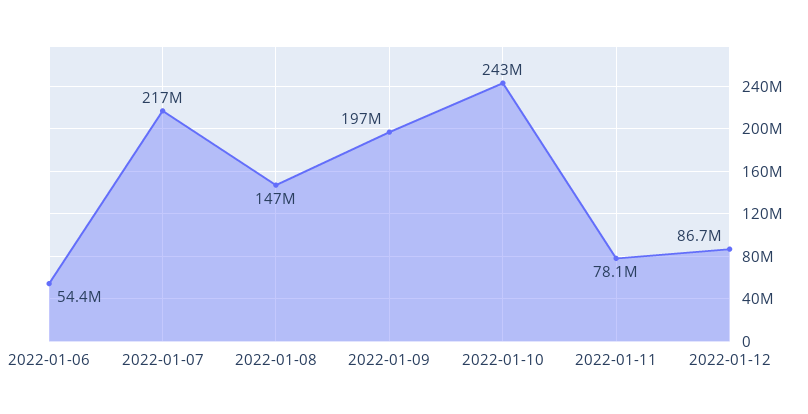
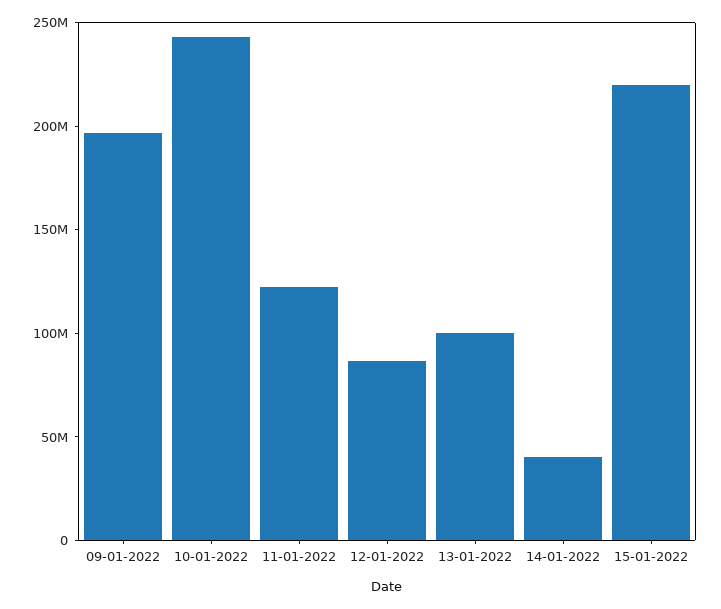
2022-01-06: 54400000 -> none
2022-01-07: 217000000 -> none
2022-01-08: 147000000 -> none
2022-01-11: 78100000 -> 120000000
13-01-2022: none -> 100000000
14-01-2022: none -> 40000000
15-01-2022: none -> 220000000

